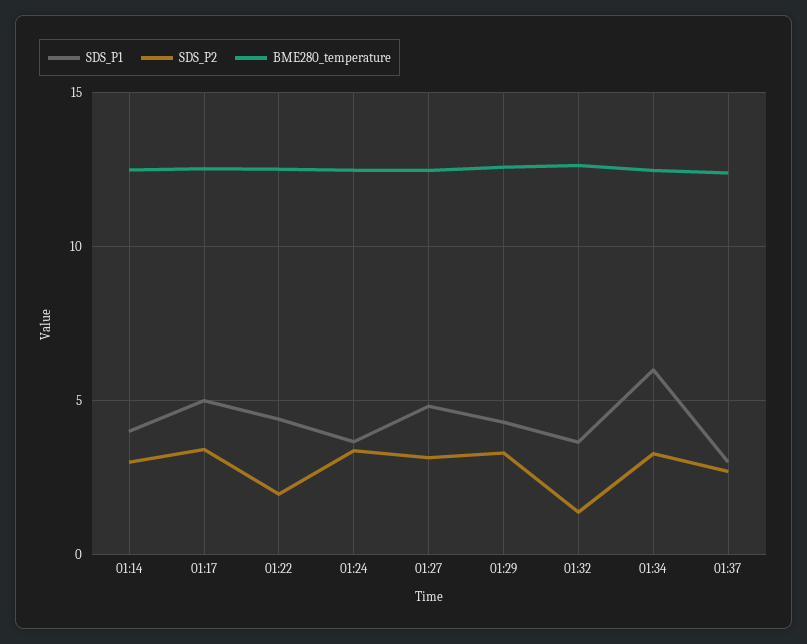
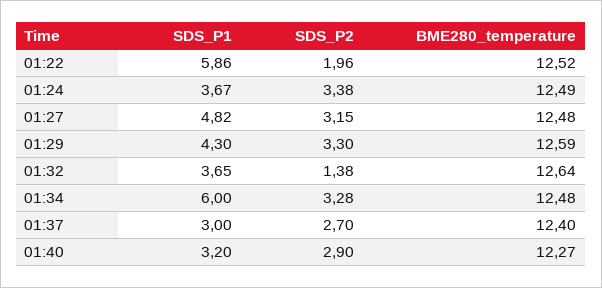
SDS_P1, 01:14: 4 -> none
SDS_P2, 01:14: 3 -> none
BME280_temperature, 01:14: 12.5 -> none
SDS_P1, 01:17: 5 -> none
SDS_P2, 01:17: 3.5 -> none
BME280_temperature, 01:17: 12.5 -> none
SDS_P1, 01:22: 4.5 -> 5.86
SDS_P1, 01:40: none -> 3.2
SDS_P2, 01:40: none -> 2.9
BME280_temperature, 01:40: none -> 12.27

